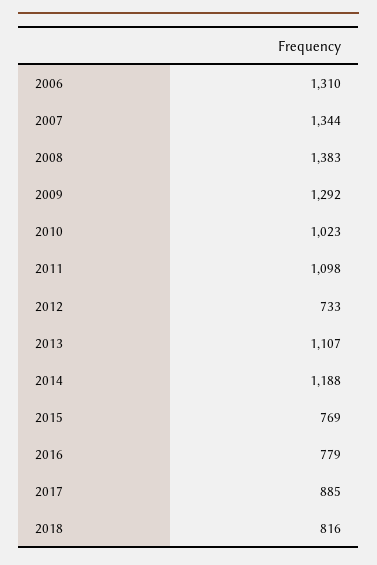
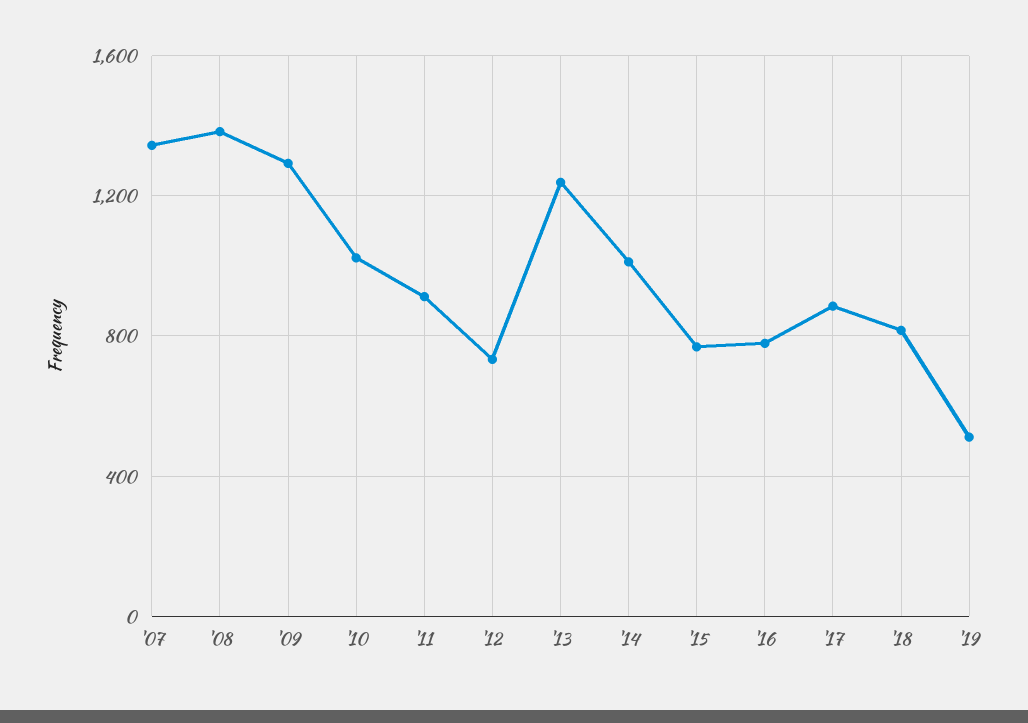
2006: 1310 -> none
2011: 1098 -> 900
2013: 1107 -> 1250
2014: 1188 -> 1000
'19: none -> 500

